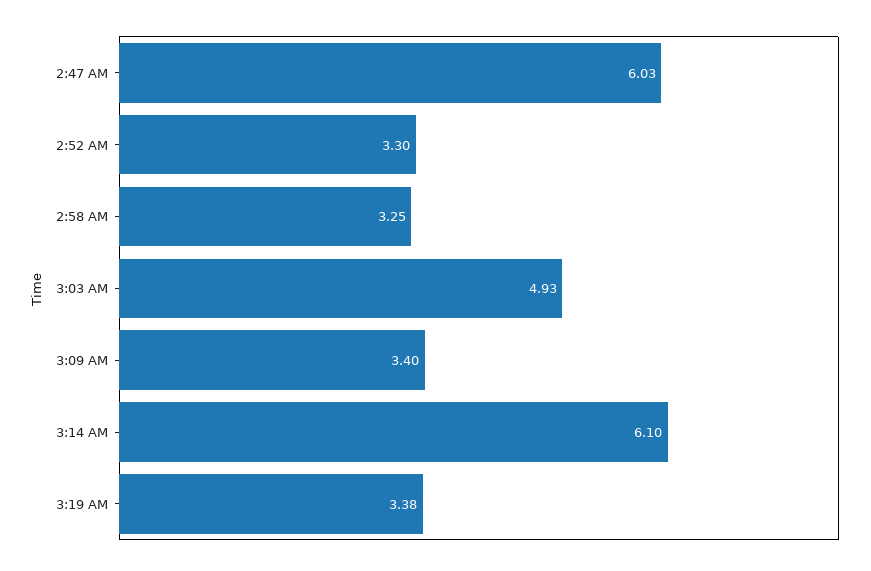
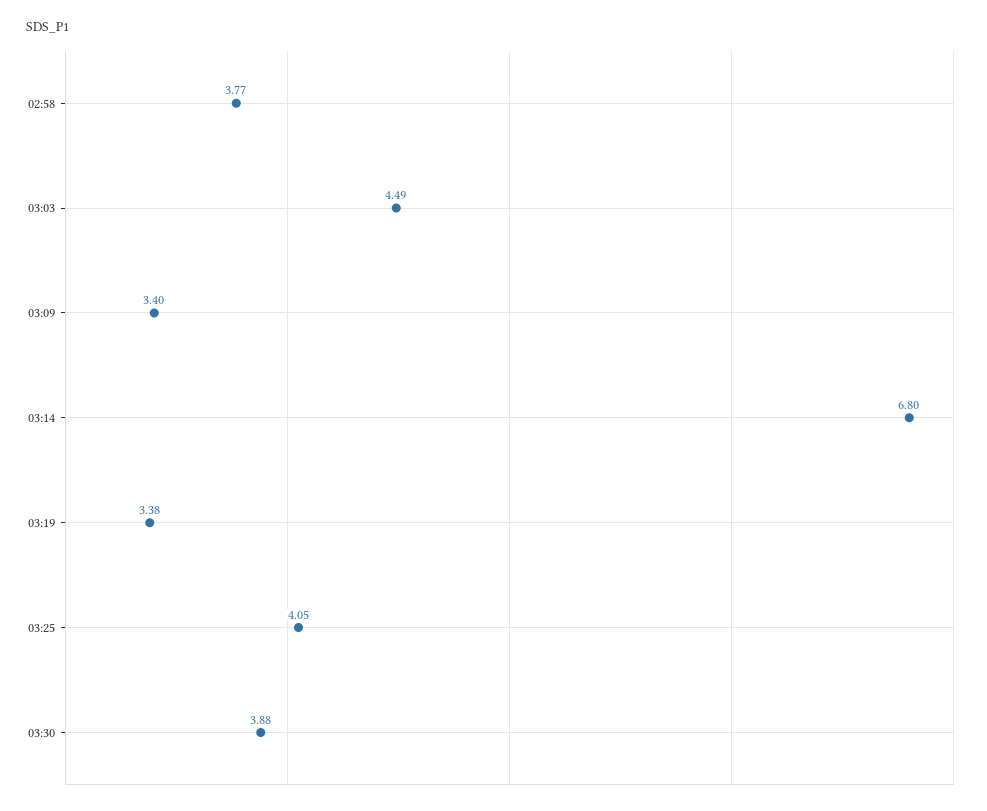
2:47 AM: 6.03 -> none
2:52 AM: 3.3 -> none
2:58 AM: 3.25 -> 3.77
3:03 AM: 4.93 -> 4.49
3:14 AM: 6.1 -> 6.8
03:25: none -> 4.05
03:30: none -> 3.88

